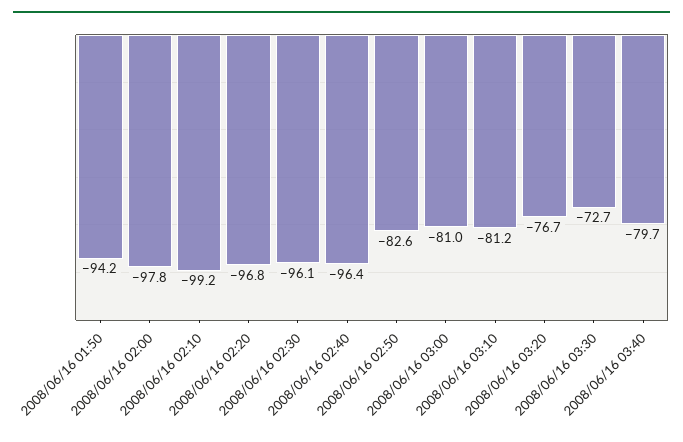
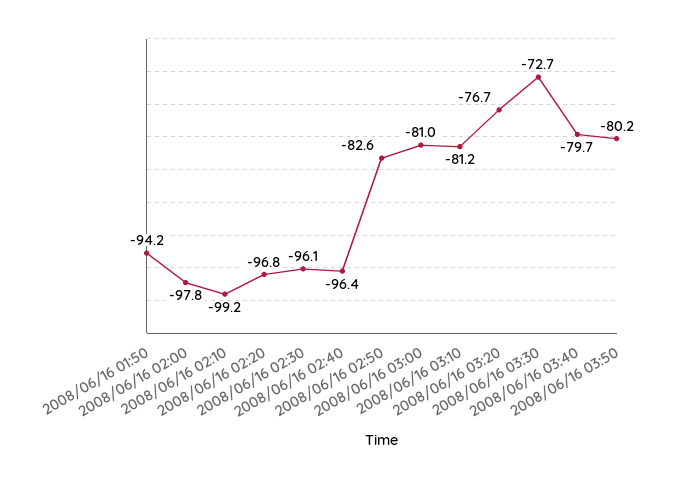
2008/06/16 03:50: none -> -80.2

